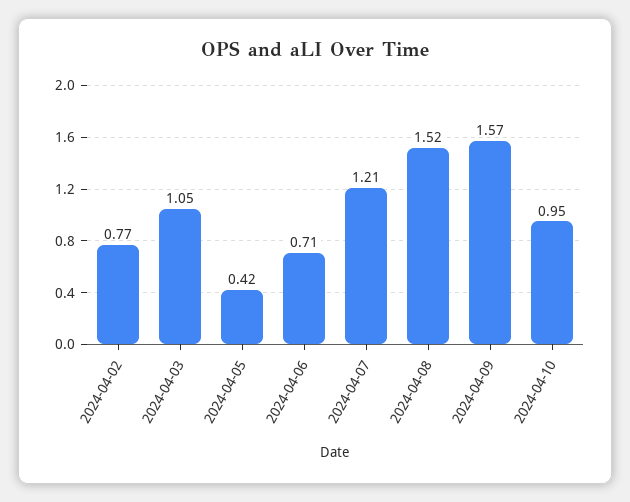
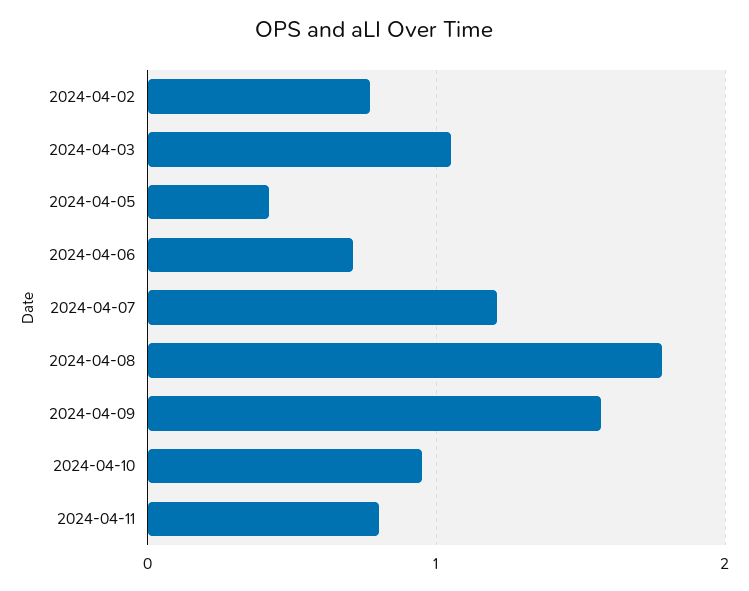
2024-04-08: 1.52 -> 1.8
2024-04-11: none -> 0.8

